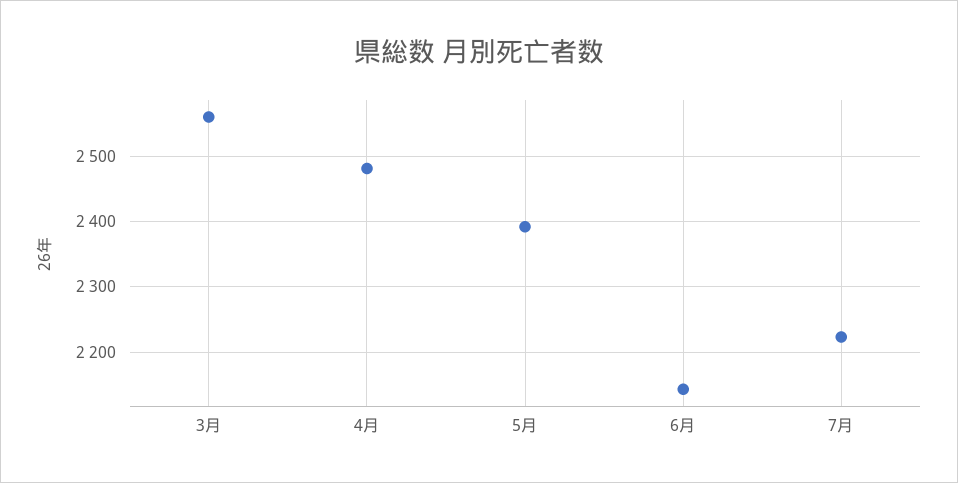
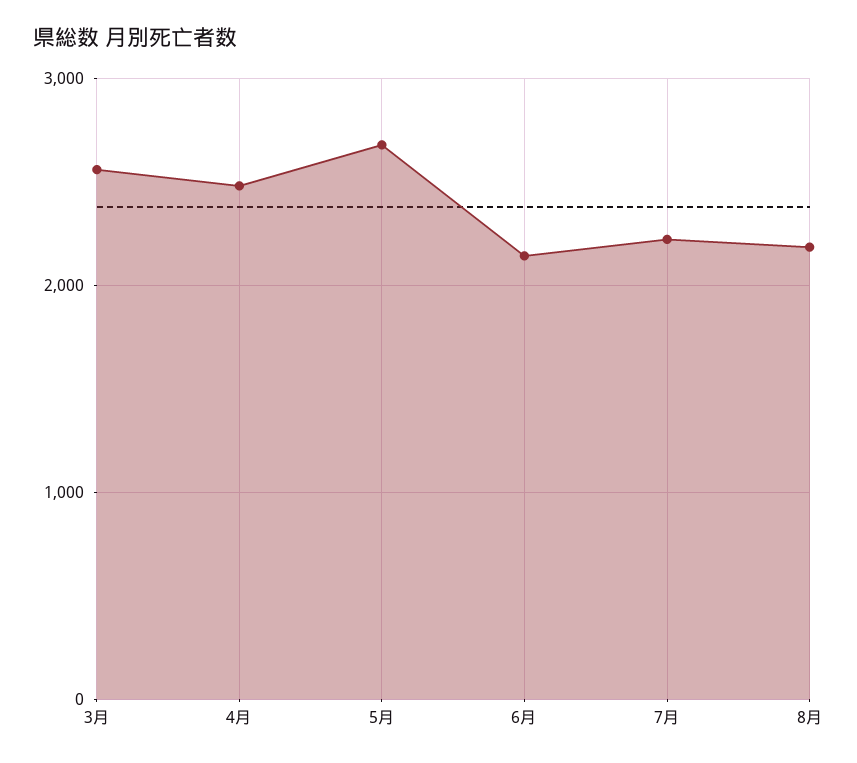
5月: 2390 -> 2700
8月: none -> 2200

